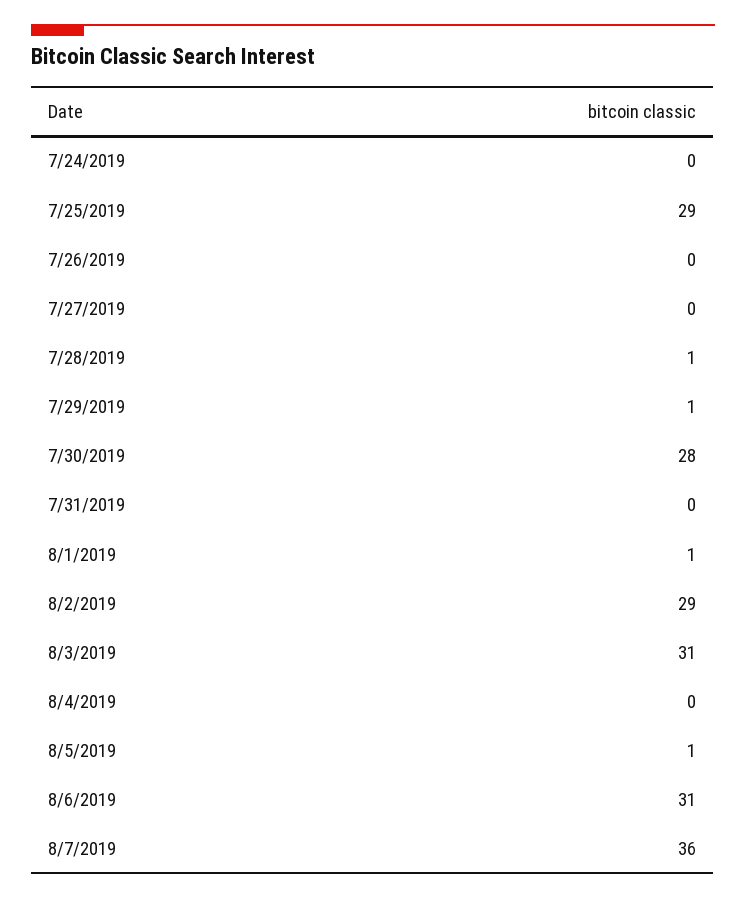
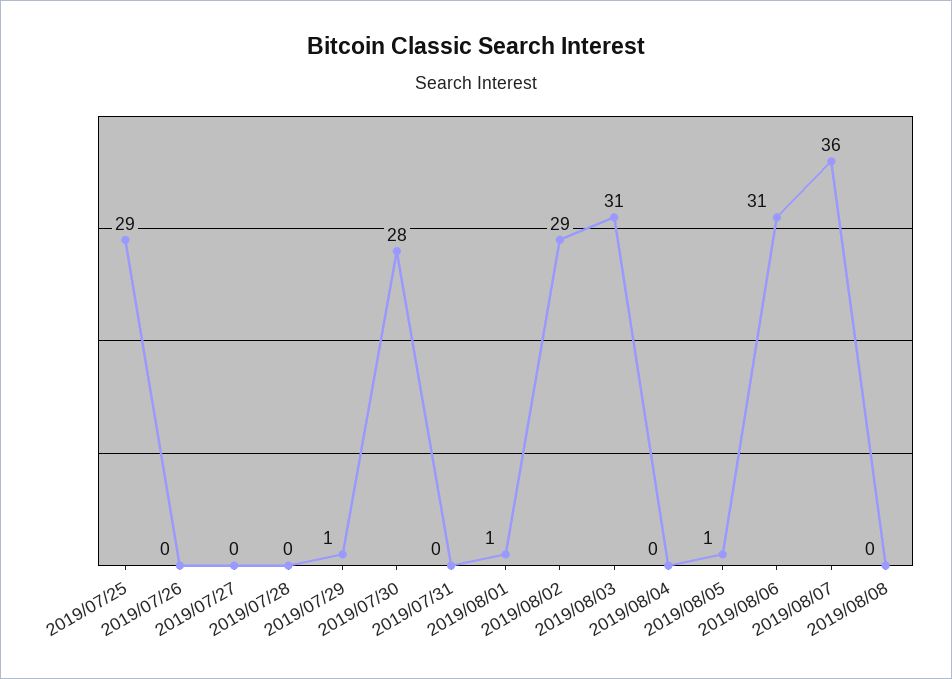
7/24/2019: 0 -> none
7/28/2019: 1 -> 0
2019/08/08: none -> 0

